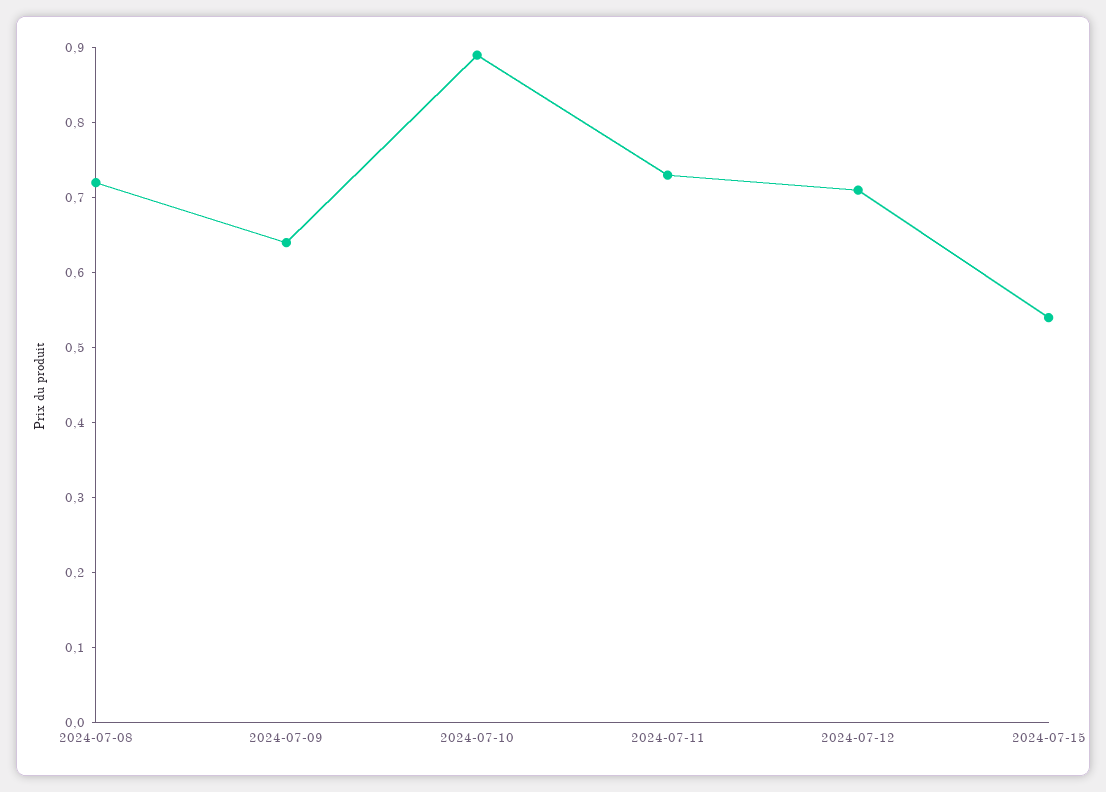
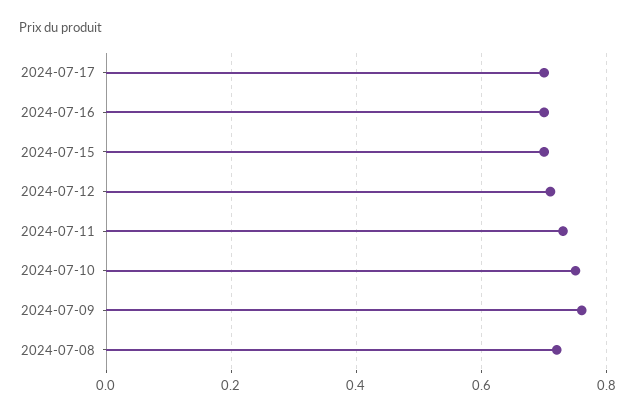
2024-07-09: 0.65 -> 0.75
2024-07-10: 0.9 -> 0.75
2024-07-15: 0.55 -> 0.7
2024-07-17: none -> 0.7
2024-07-16: none -> 0.7

